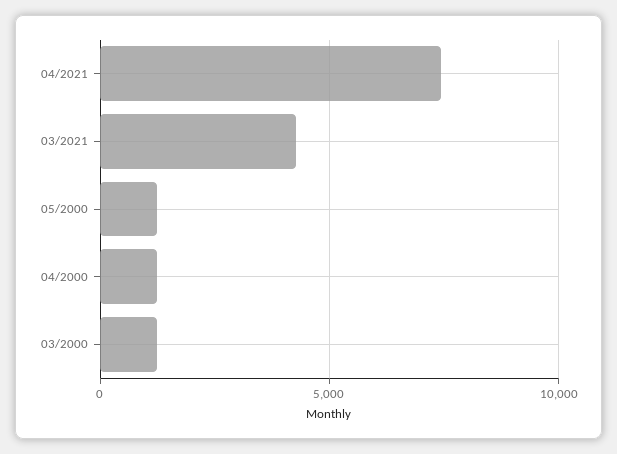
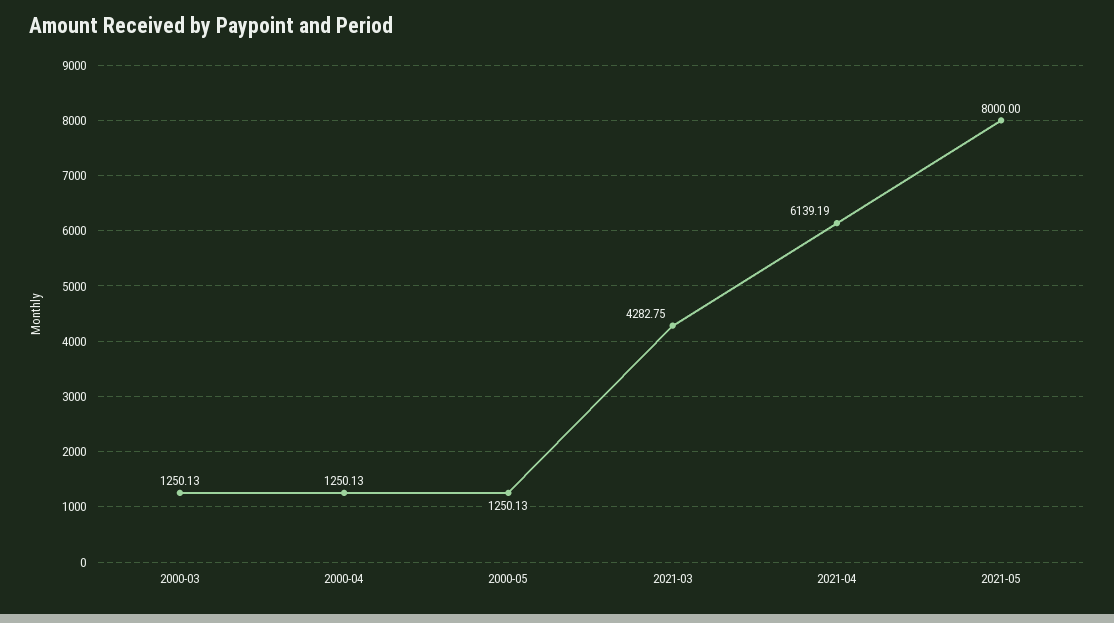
04/2021: 7500 -> 6139.19
2021-05: none -> 8000

